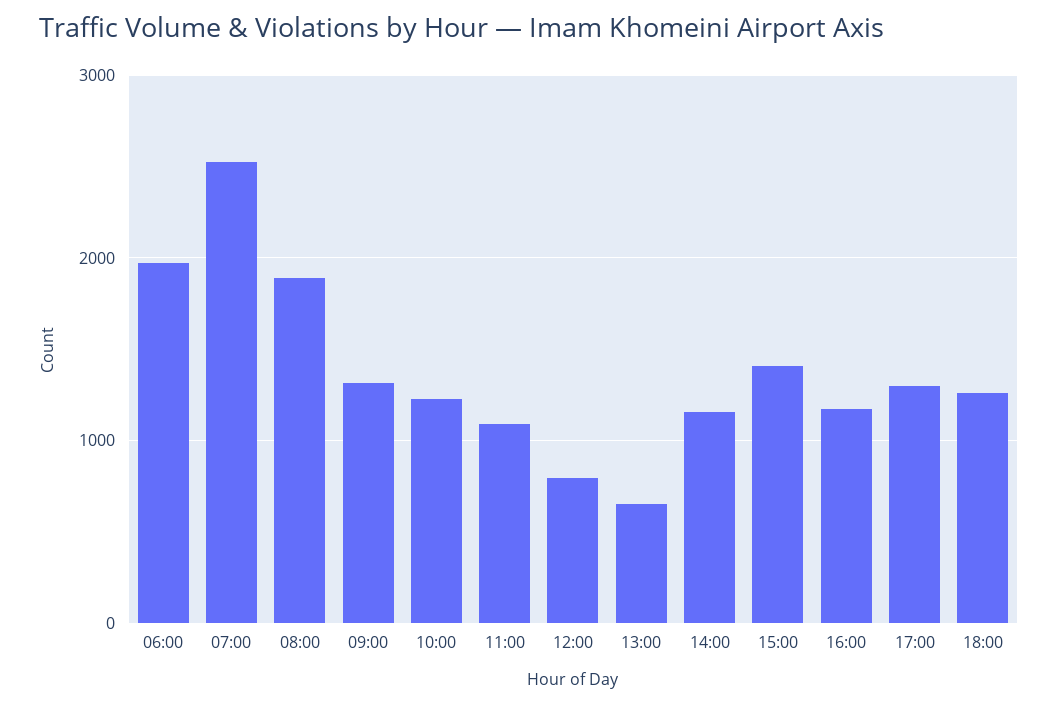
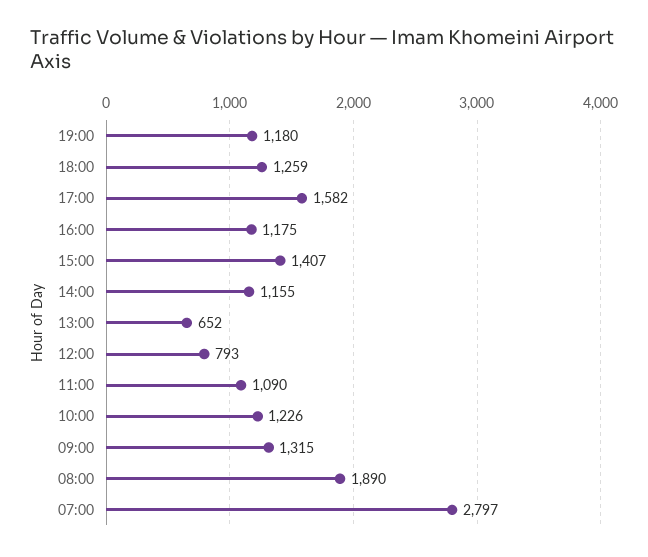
06:00: 2000 -> none
07:00: 2500 -> 2797
17:00: 1300 -> 1582
19:00: none -> 1180

